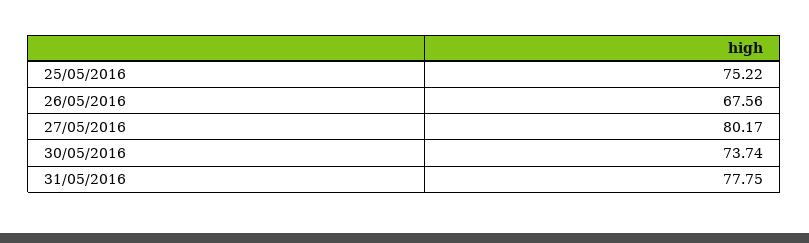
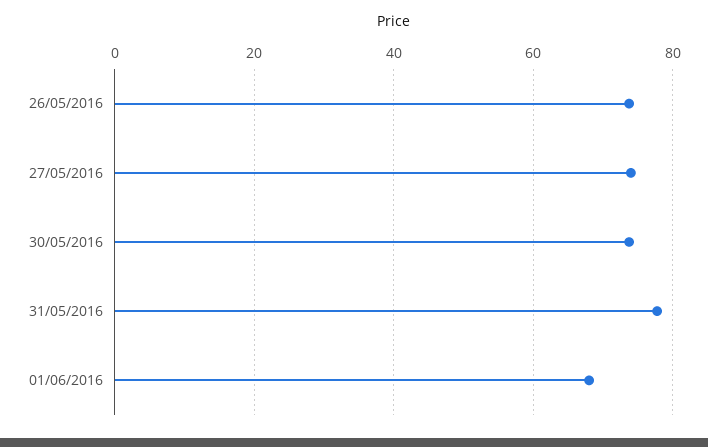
25/05/2016: 75.22 -> none
26/05/2016: 67.56 -> 74
27/05/2016: 80.17 -> 74
01/06/2016: none -> 68

